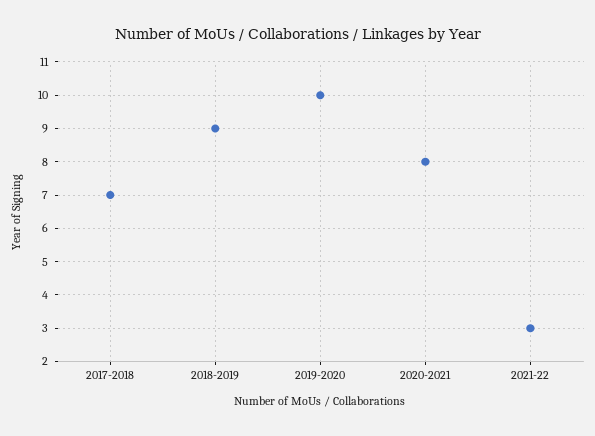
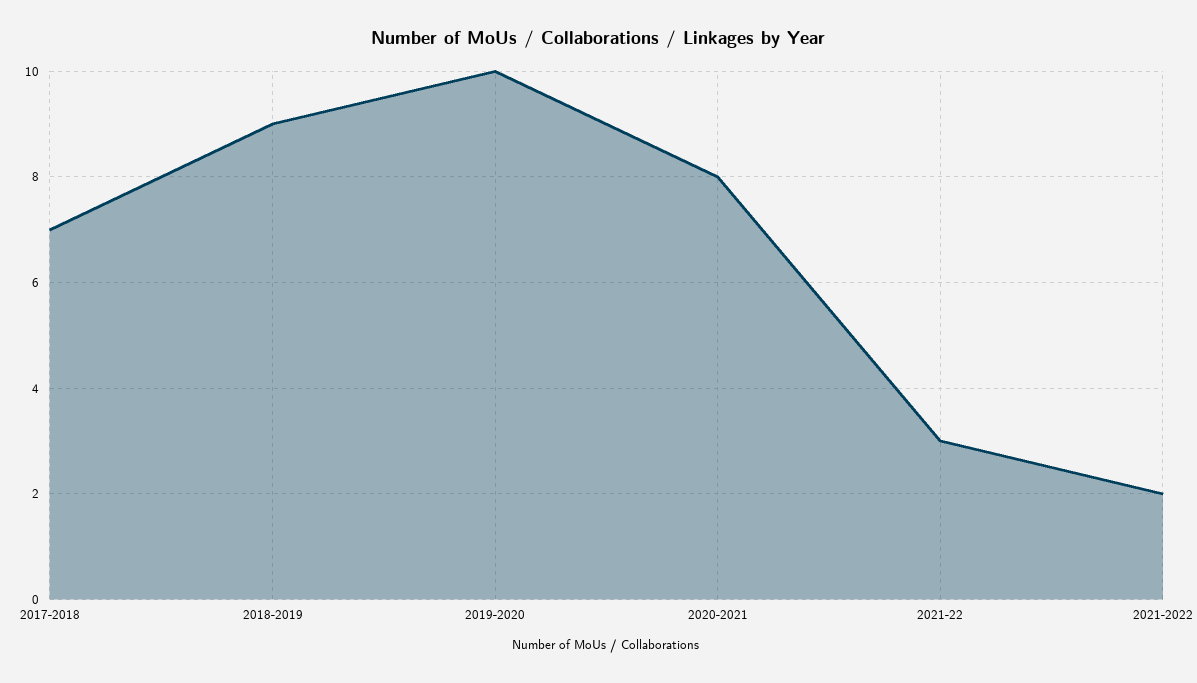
2021-2022: none -> 2

